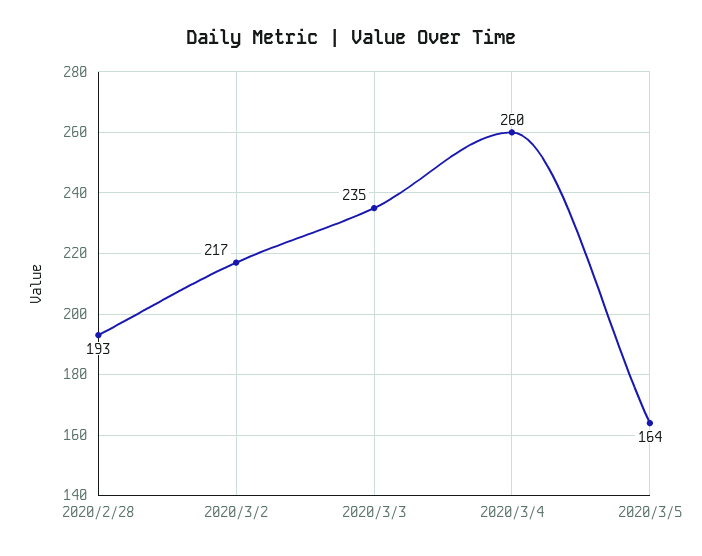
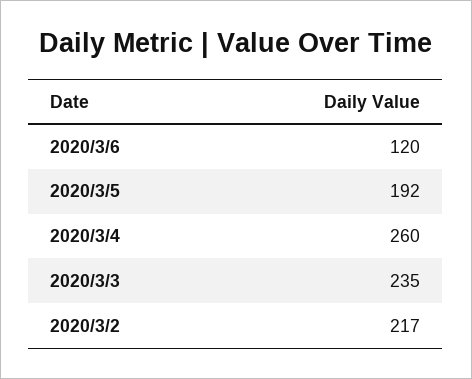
2020/2/28: 193 -> none
2020/3/5: 164 -> 192
2020/3/6: none -> 120

